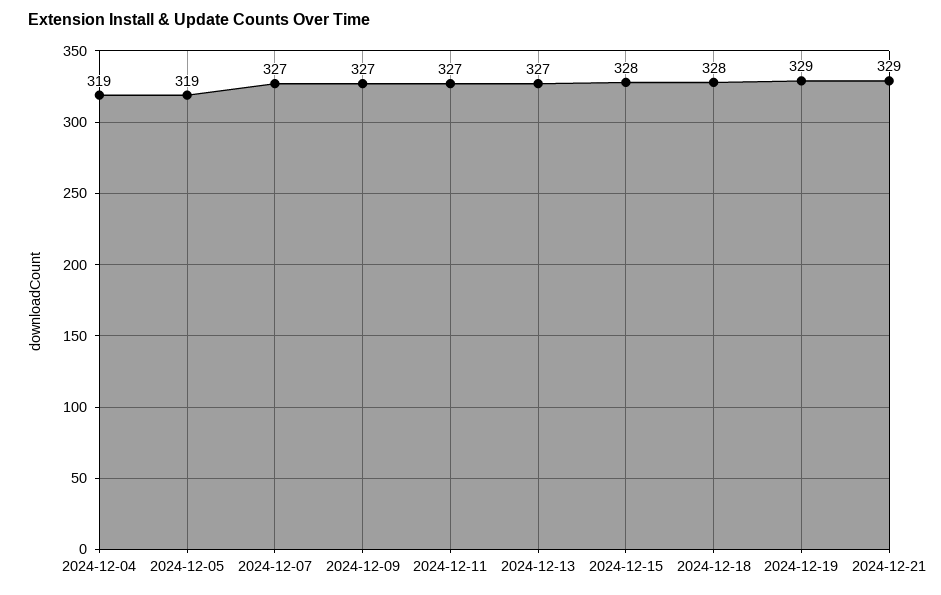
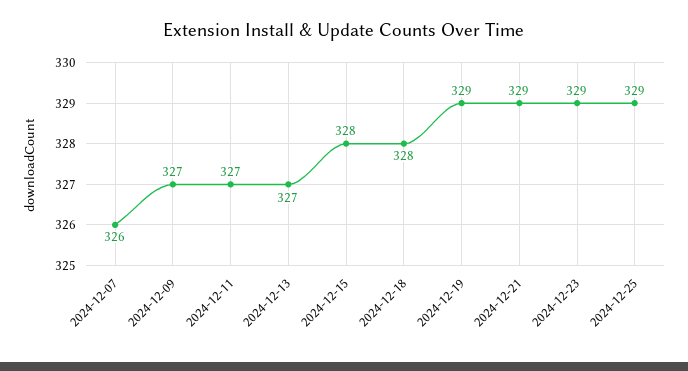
2024-12-04: 319 -> none
2024-12-05: 319 -> none
2024-12-07: 327 -> 326
2024-12-23: none -> 329
2024-12-25: none -> 329

